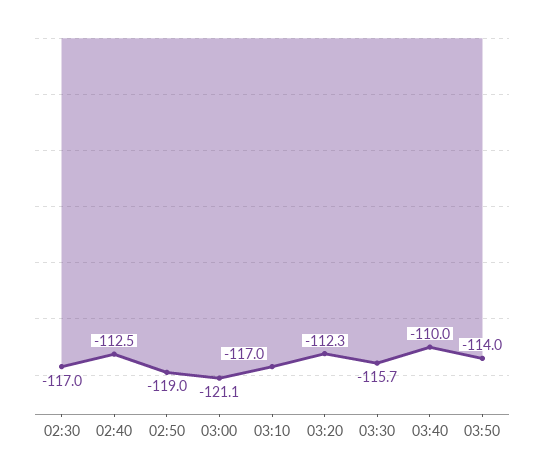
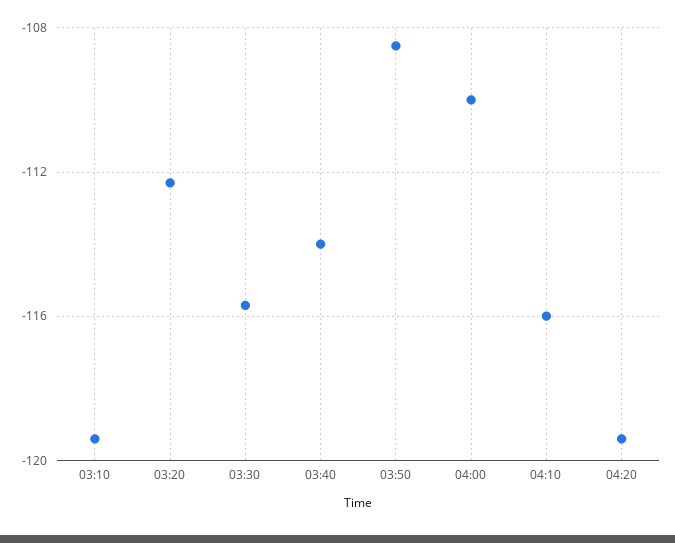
02:30: -117 -> none
02:40: -112.5 -> none
02:50: -119 -> none
03:00: -121.1 -> none
03:10: -117 -> -119.5
03:40: -110 -> -114
03:50: -114 -> -108.5
04:00: none -> -110
04:10: none -> -116
04:20: none -> -119.5

